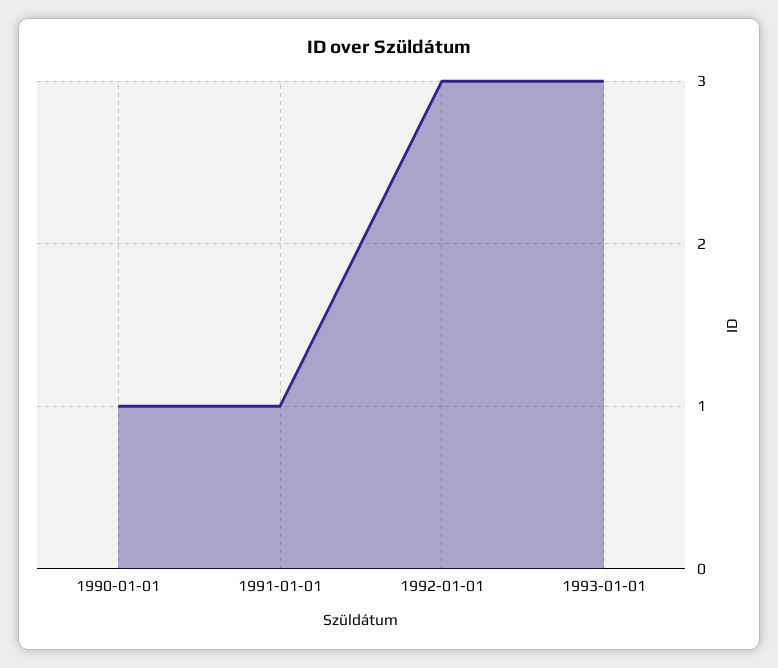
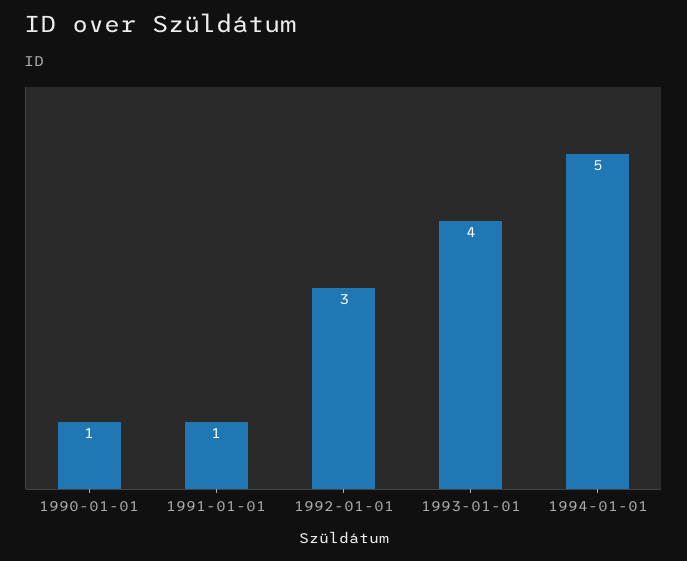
1993-01-01: 3 -> 4
1994-01-01: none -> 5

